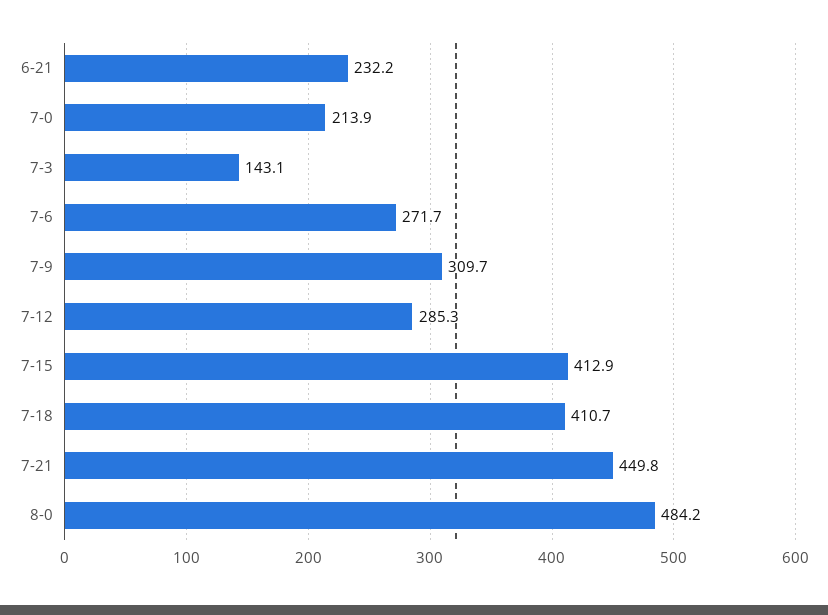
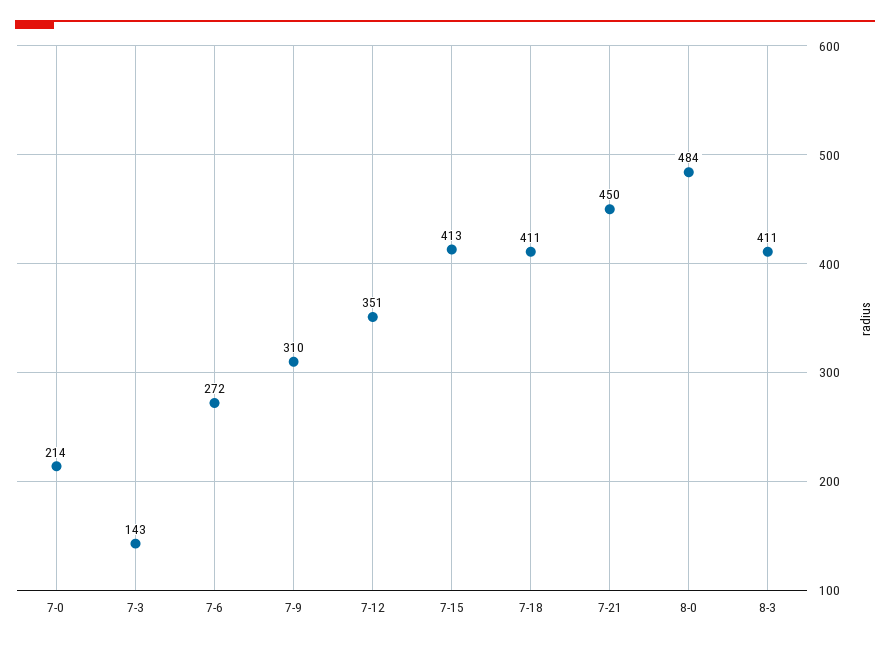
6-21: 232.2 -> none
7-12: 285.3 -> 351
8-3: none -> 411

